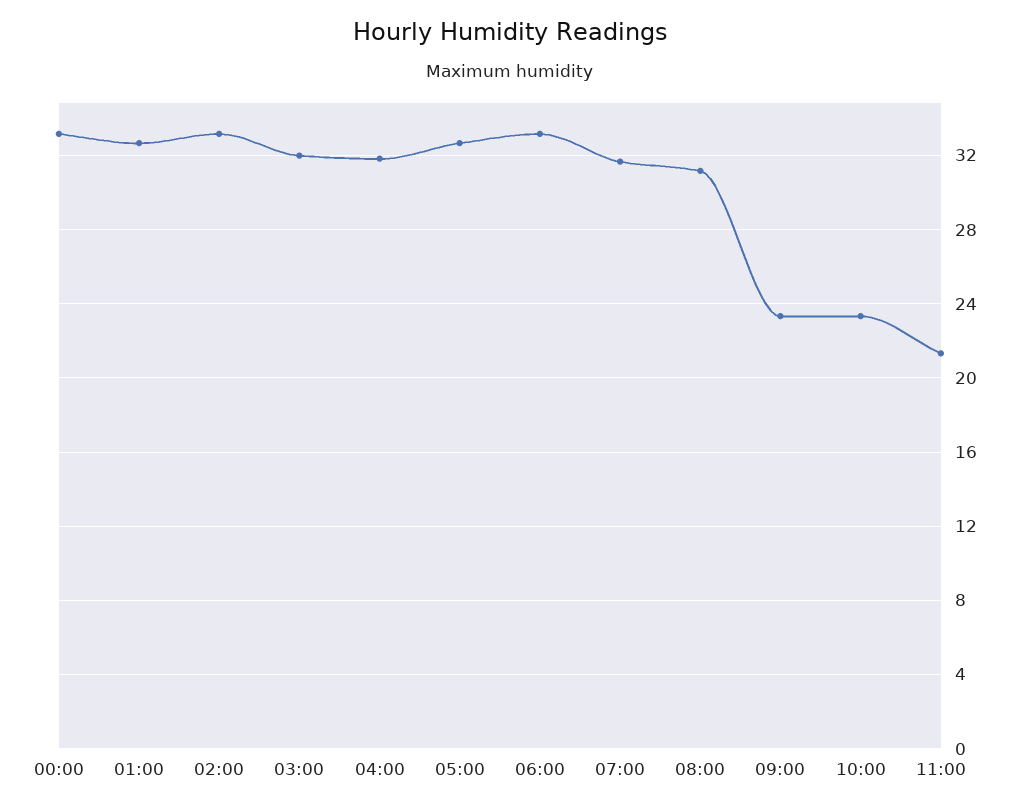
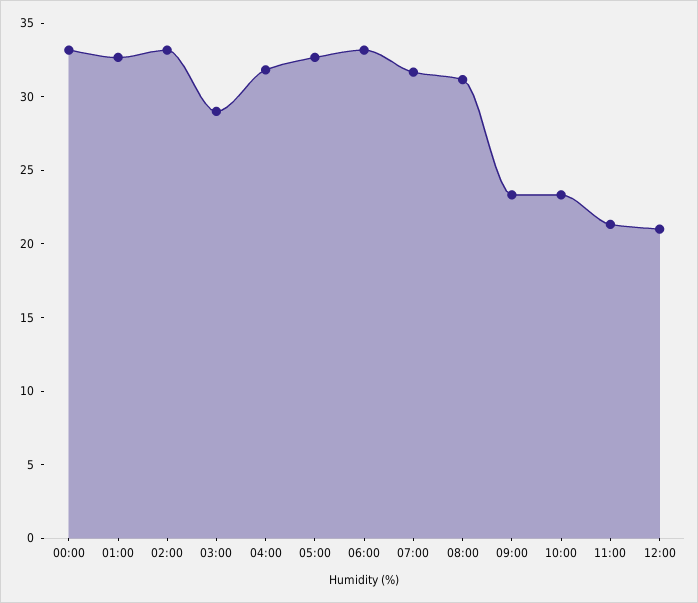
03:00: 32 -> 29
12:00: none -> 21

